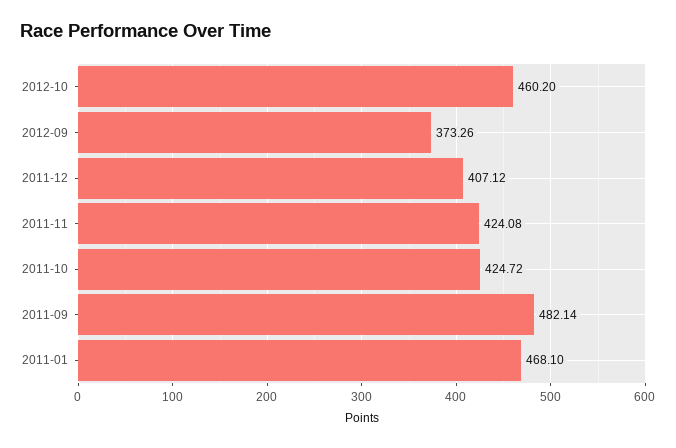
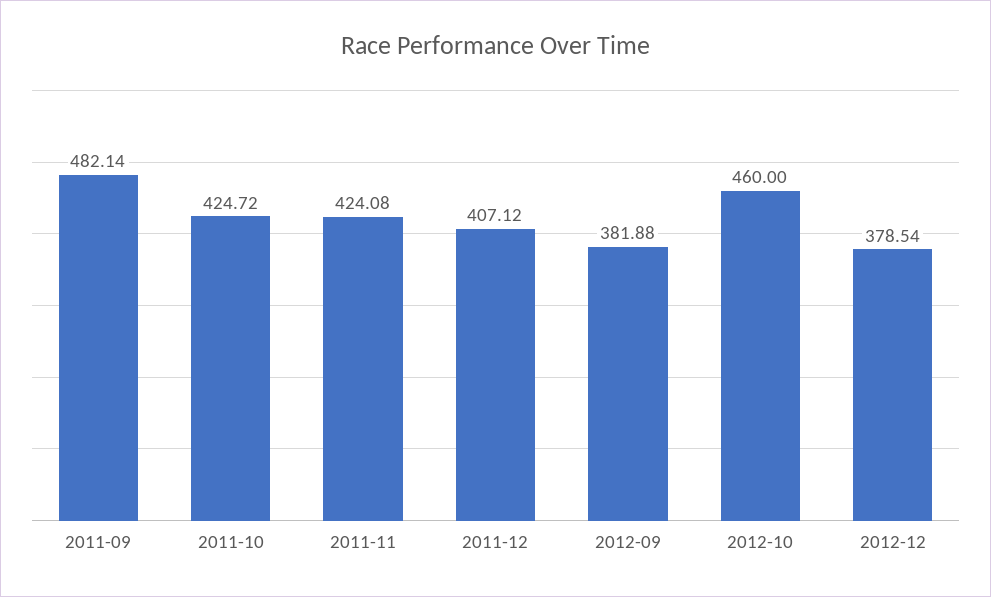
2012-10: 460.2 -> 460
2012-09: 373.26 -> 381.88
2011-01: 468.1 -> none
2012-12: none -> 378.54

